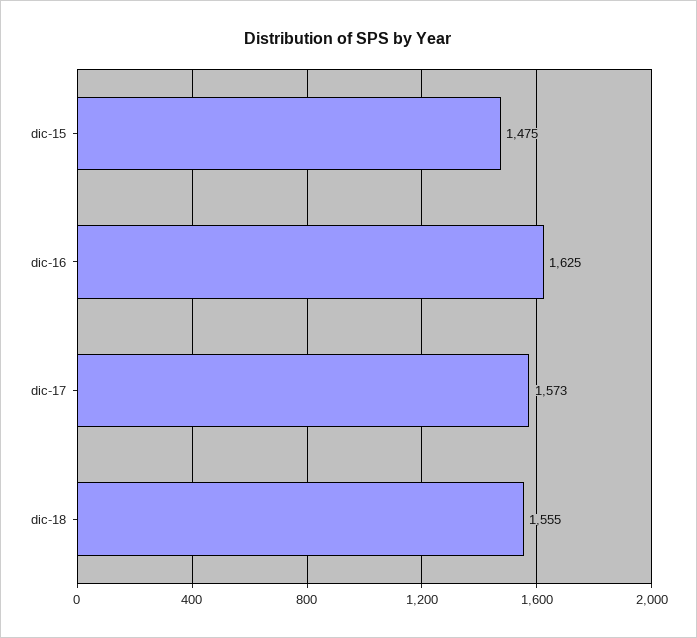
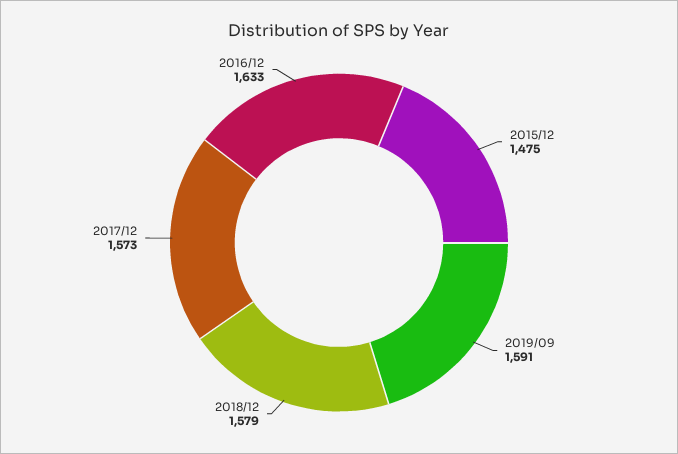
dic-16: 1625 -> 1633
dic-18: 1555 -> 1579
2019/09: none -> 1591

